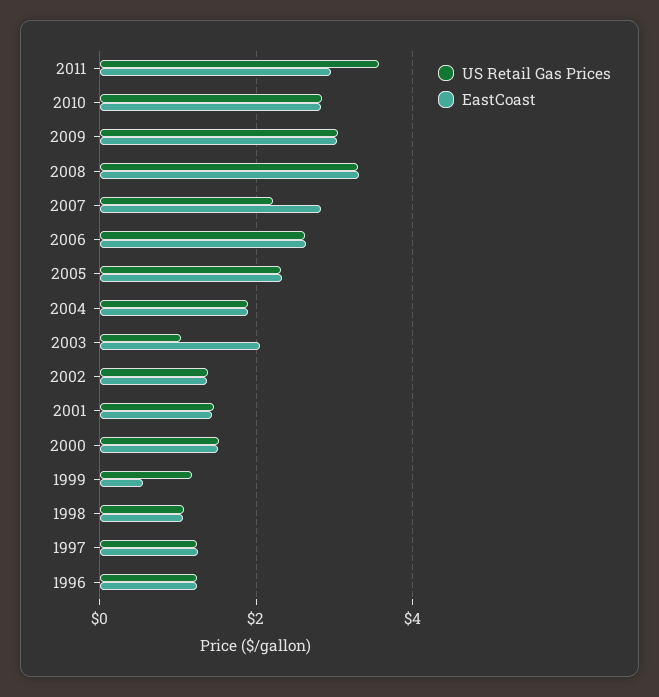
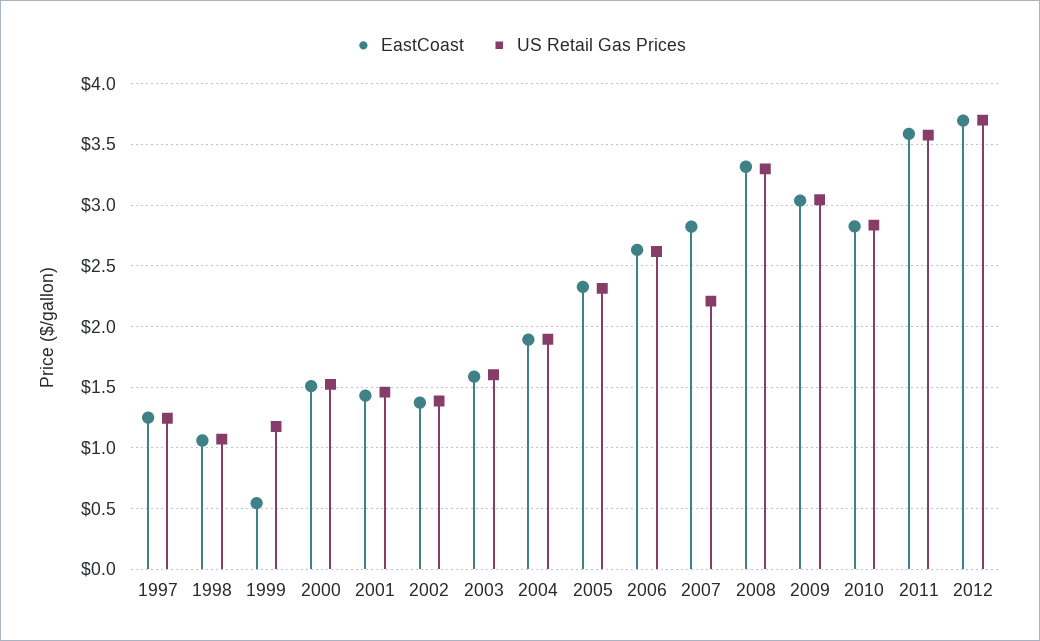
EastCoast, 2011: 3 -> 3.6
US Retail Gas Prices, 2003: 1 -> 1.6
EastCoast, 2003: 2 -> 1.6
US Retail Gas Prices, 1996: 1.2 -> none
EastCoast, 1996: 1.2 -> none
EastCoast, 2012: none -> 3.7
US Retail Gas Prices, 2012: none -> 3.7

